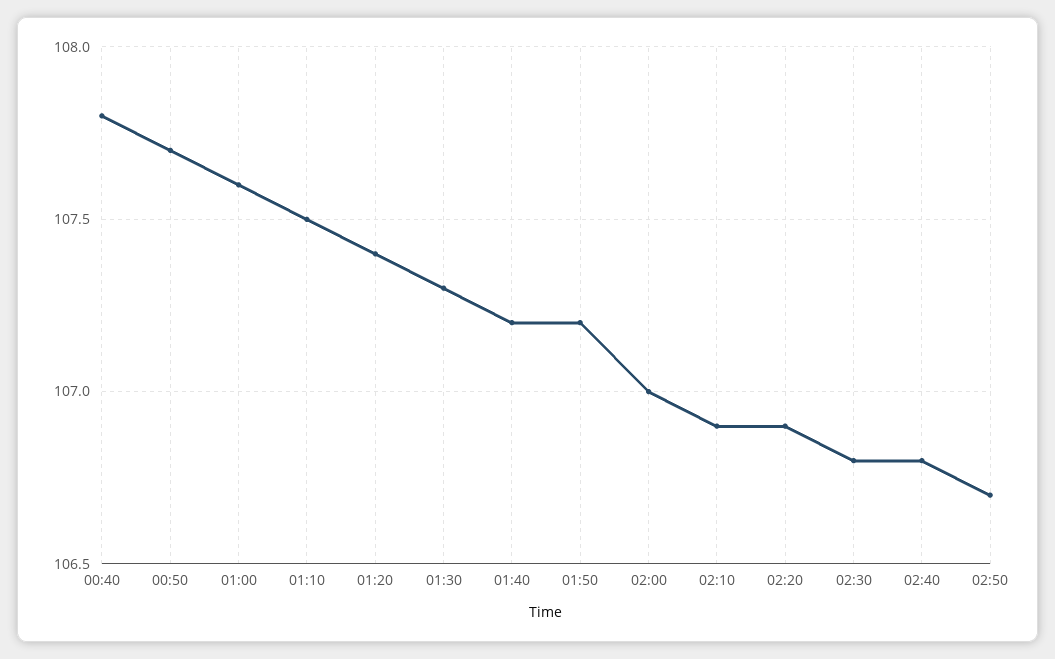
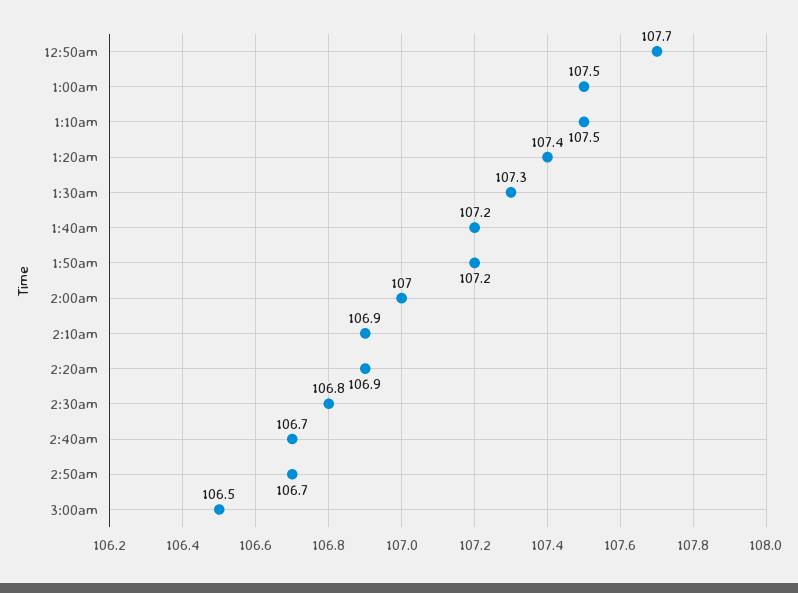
00:40: 107.8 -> none
01:00: 107.6 -> 107.5
02:40: 106.8 -> 106.7
3:00am: none -> 106.5

